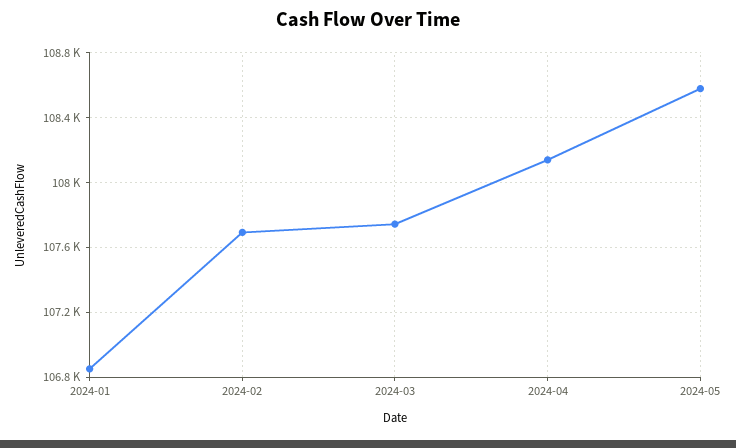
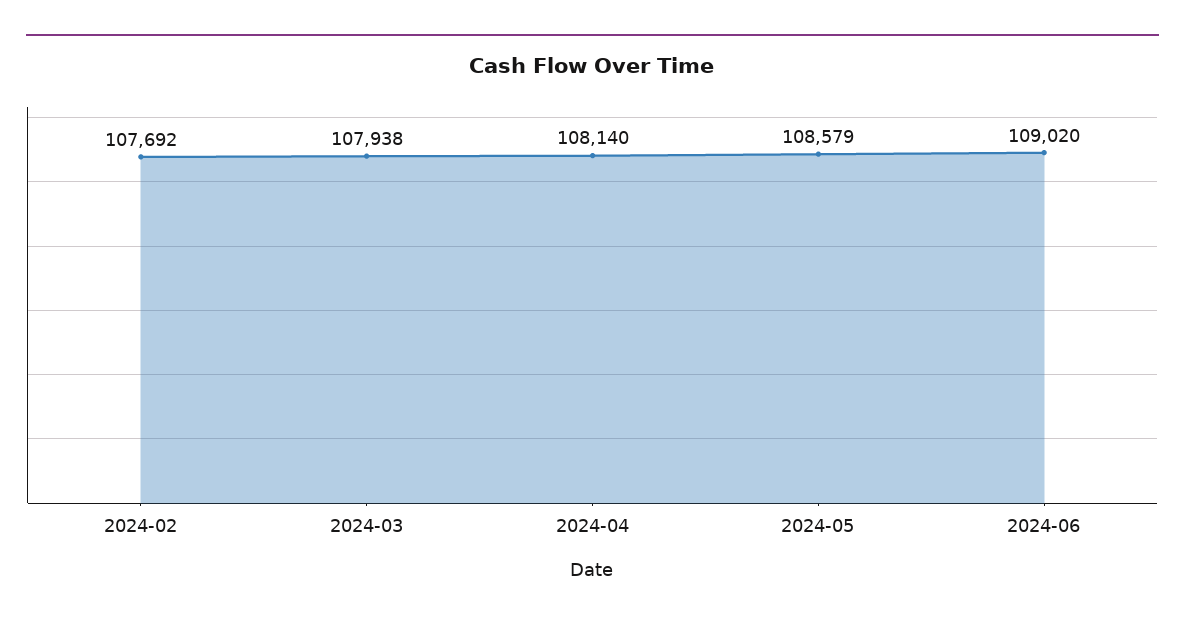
2024-01: 106850 -> none
2024-03: 107750 -> 107938
2024-06: none -> 109020

